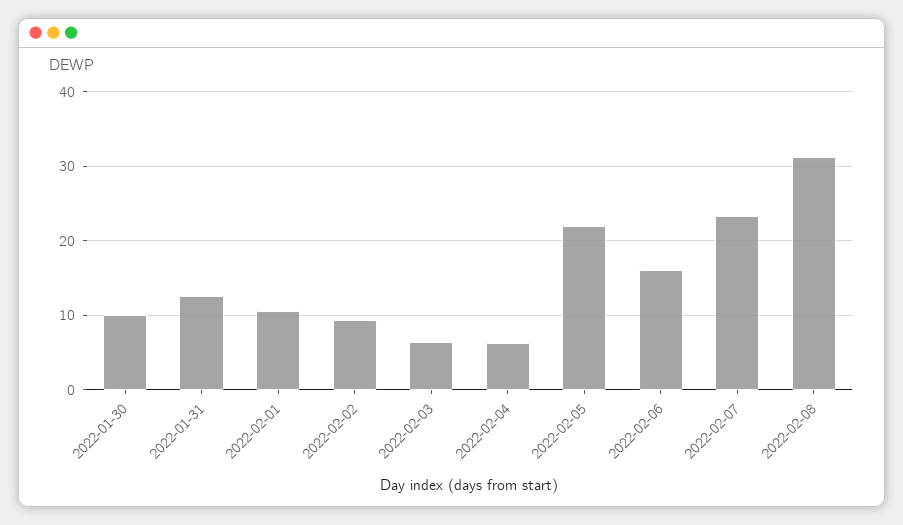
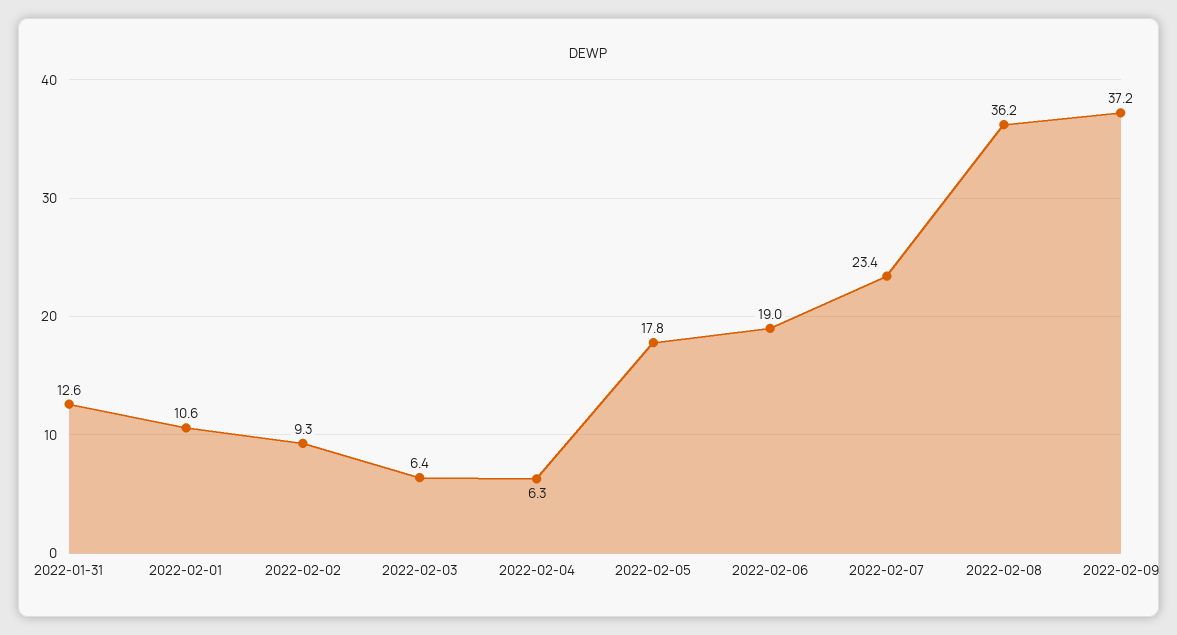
2022-01-30: 10 -> none
2022-02-05: 22 -> 17.8
2022-02-06: 16 -> 19
2022-02-08: 31 -> 36.2
2022-02-09: none -> 37.2

